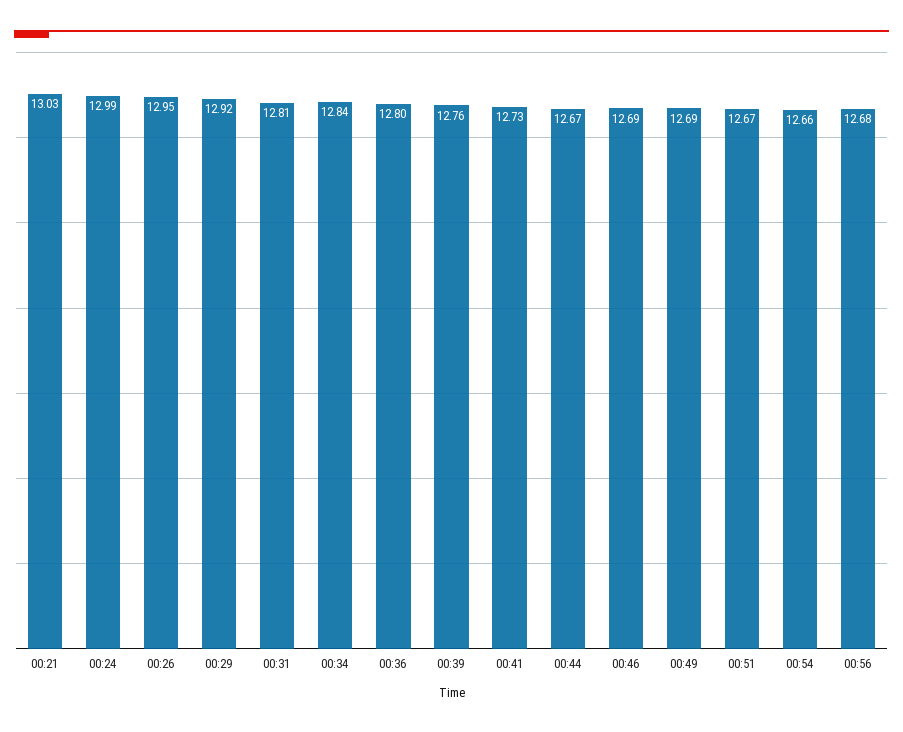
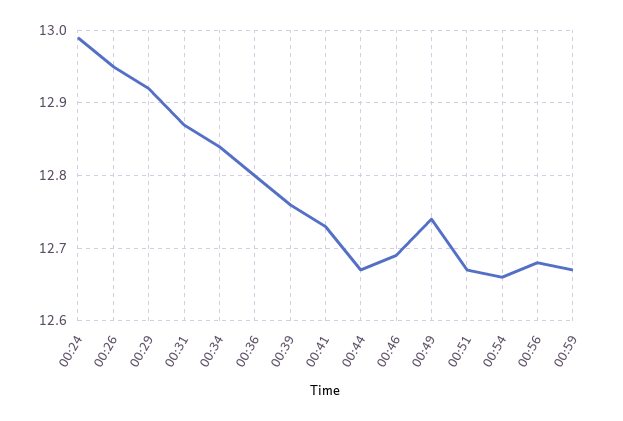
00:21: 13.03 -> none
00:31: 12.81 -> 12.87
00:49: 12.69 -> 12.74
00:59: none -> 12.67

